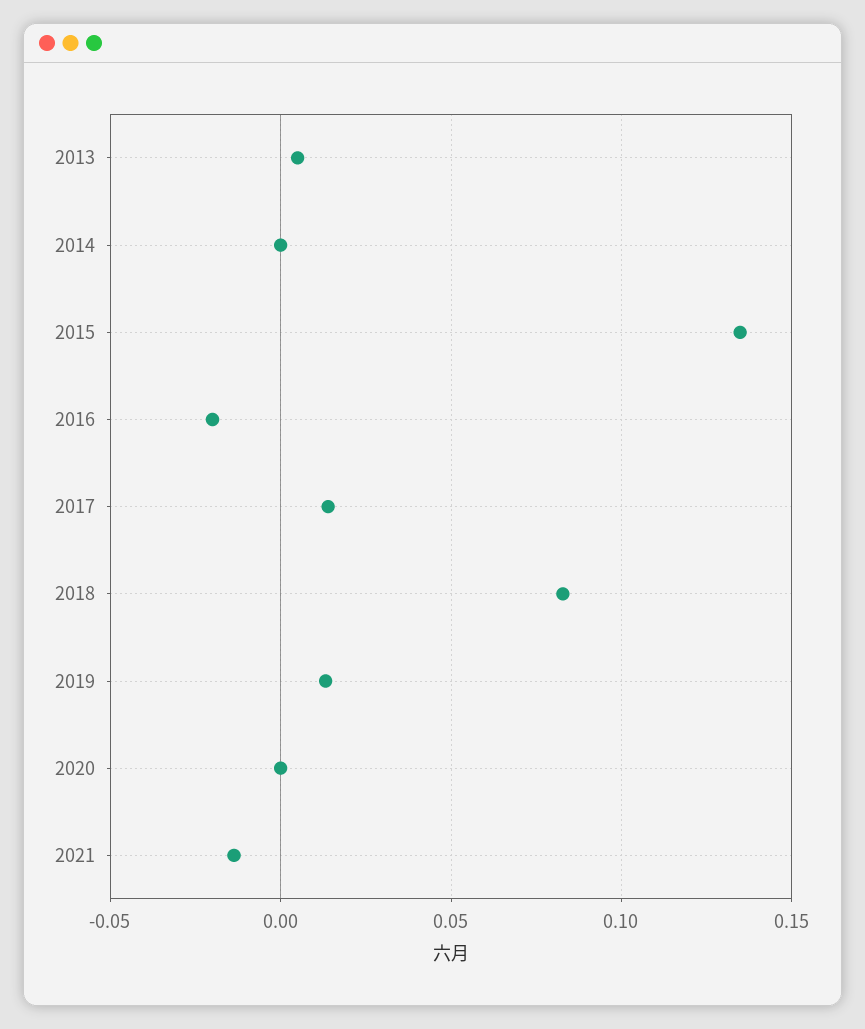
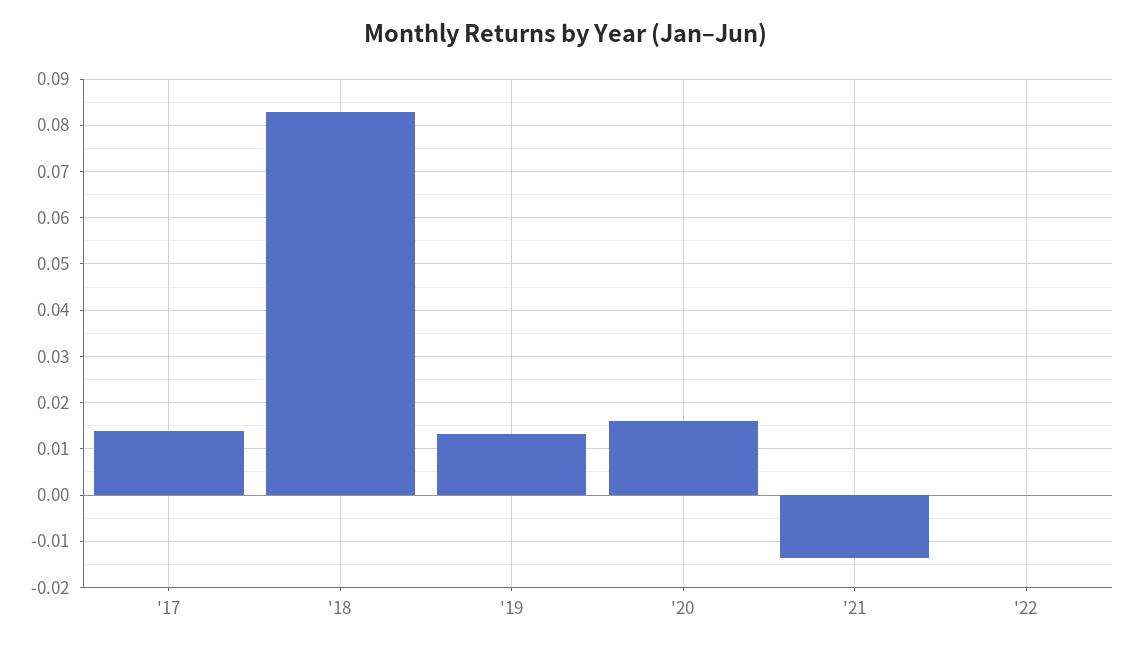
2013: 0.005 -> none
2014: 0 -> none
2015: 0.135 -> none
2016: -0.02 -> none
2020: 0 -> 0.016
'22: none -> 0

